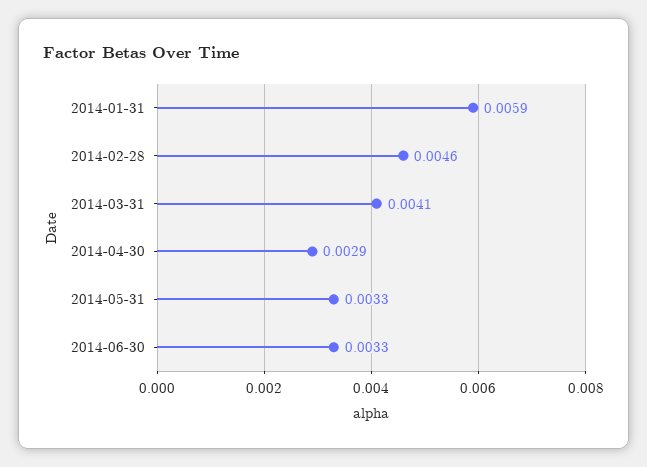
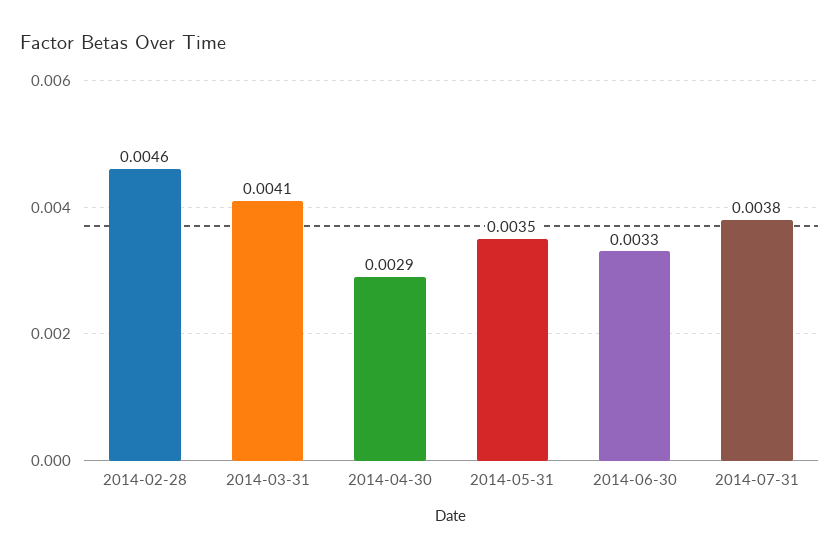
2014-01-31: 0.0059 -> none
2014-05-31: 0.0033 -> 0.0035
2014-07-31: none -> 0.0038

